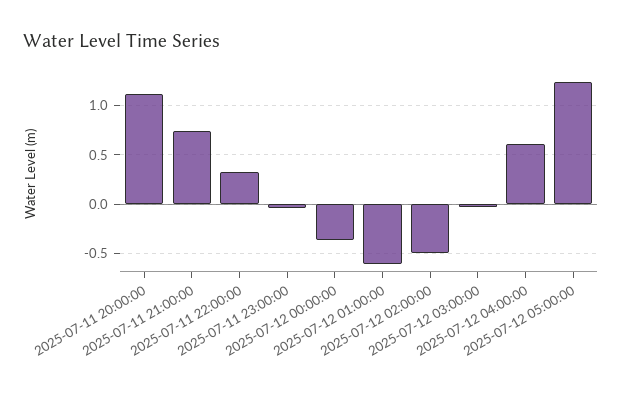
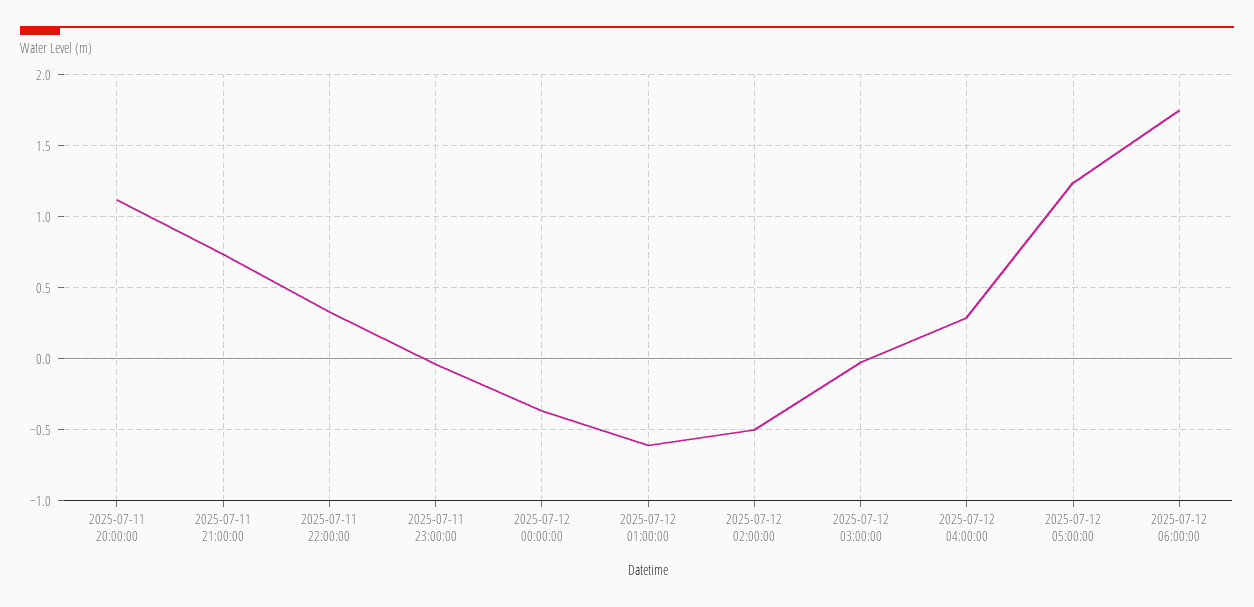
2025-07-12 04:00:00: 0.6 -> 0.3
2025-07-12 06:00:00: none -> 1.75

